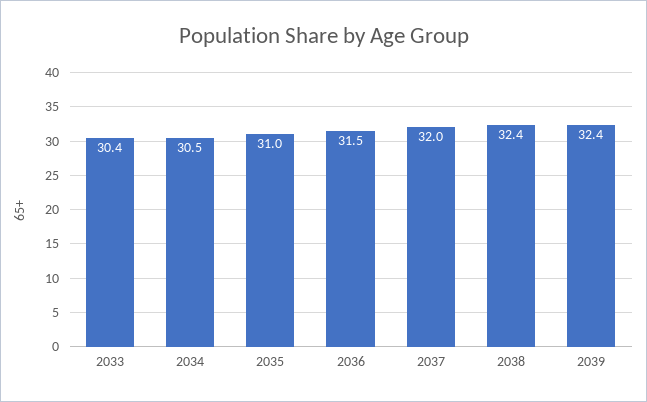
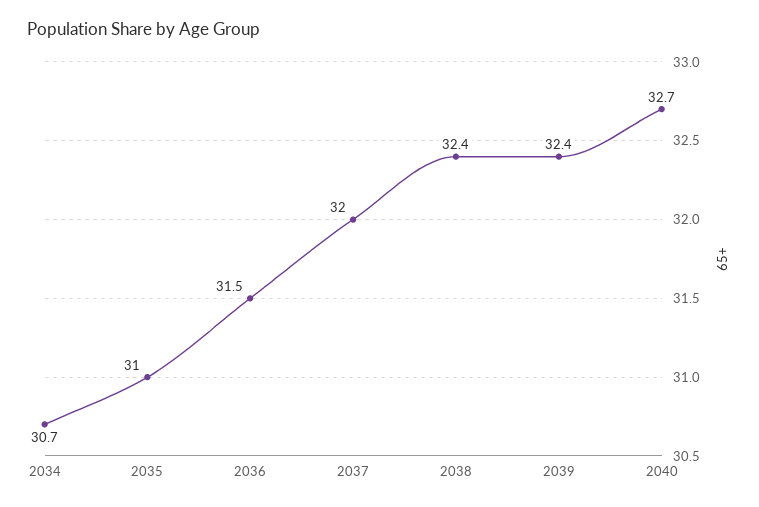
2033: 30.4 -> none
2034: 30.5 -> 30.7
2040: none -> 32.7

